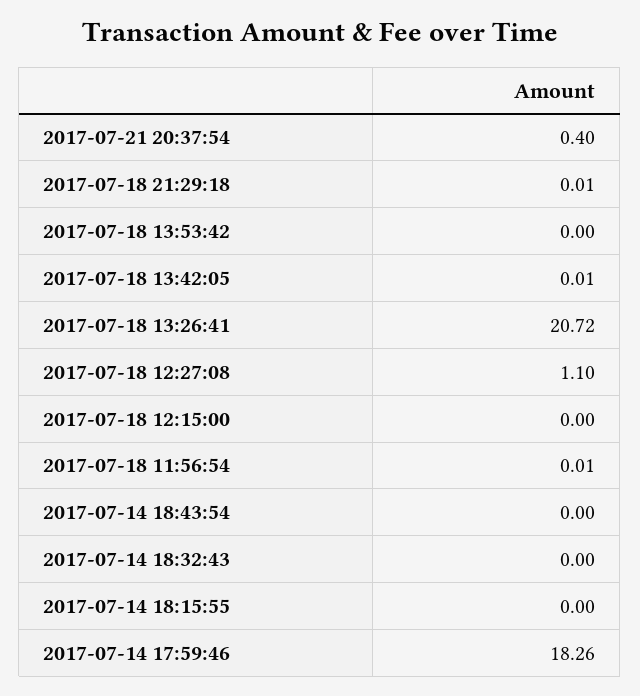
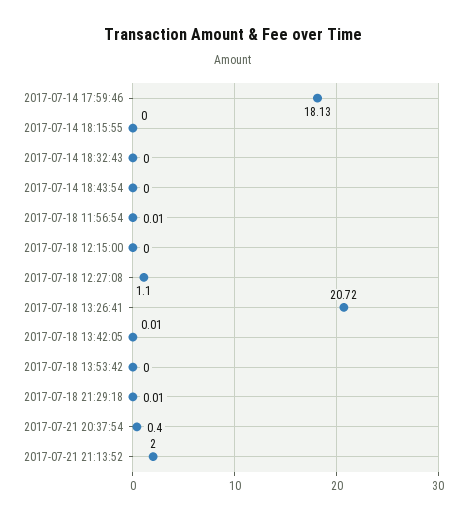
2017-07-14 17:59:46: 18.26 -> 18.13
2017-07-21 21:13:52: none -> 2

